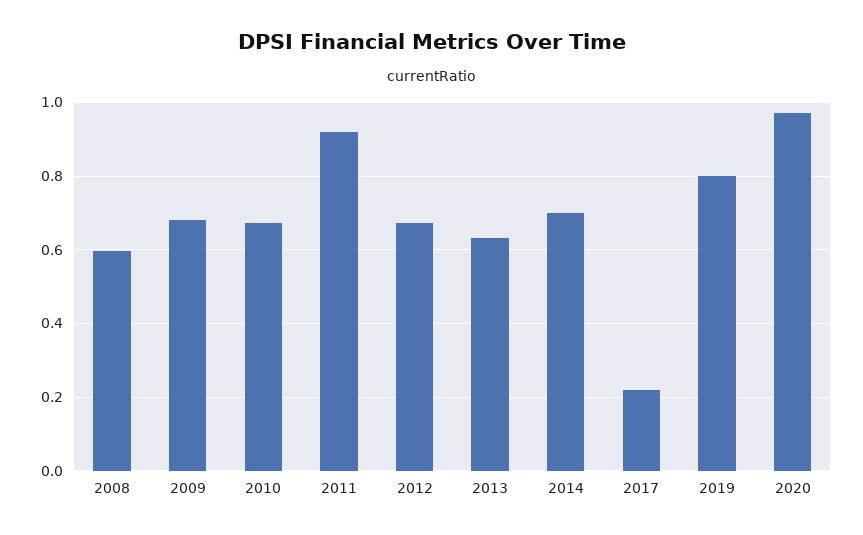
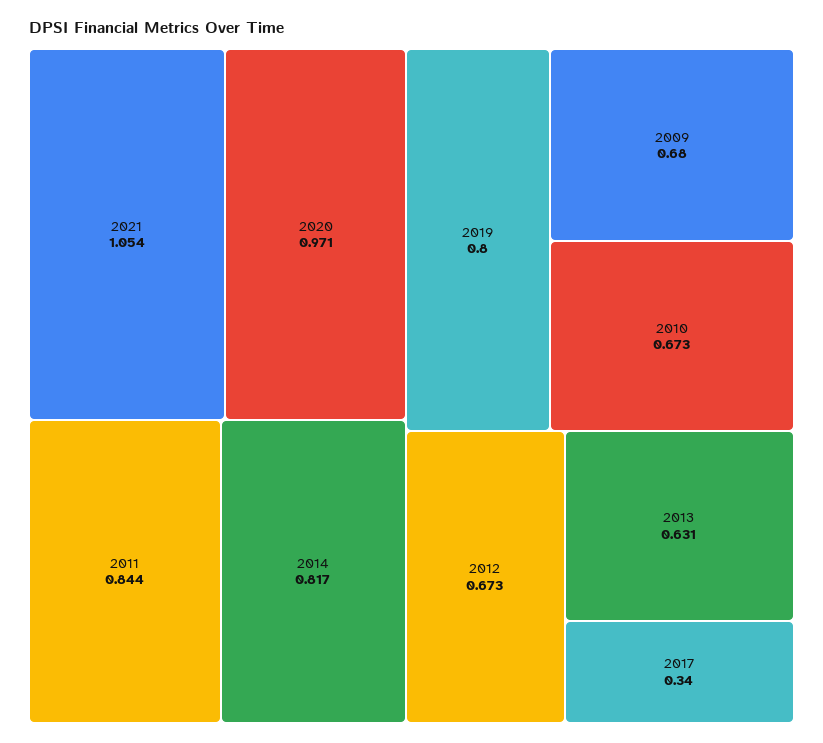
2008: 0.6 -> none
2011: 0.92 -> 0.844
2014: 0.7 -> 0.817
2017: 0.22 -> 0.34
2021: none -> 1.054

